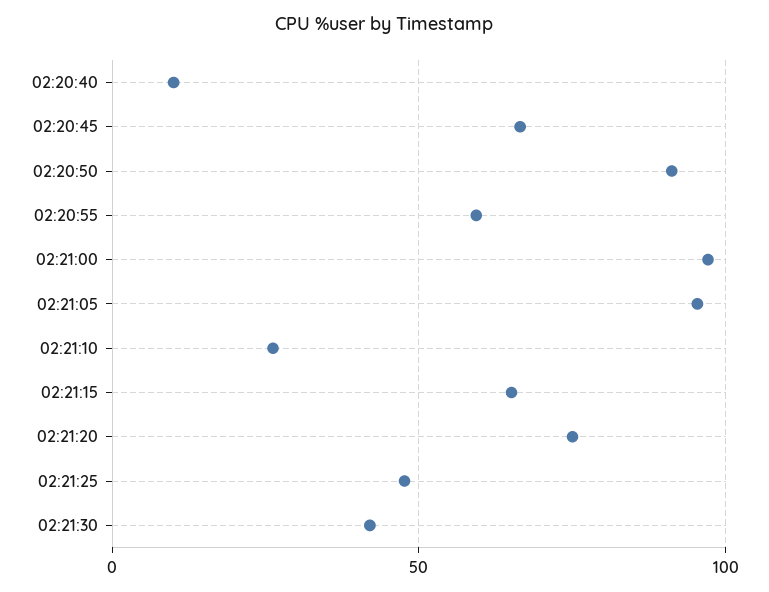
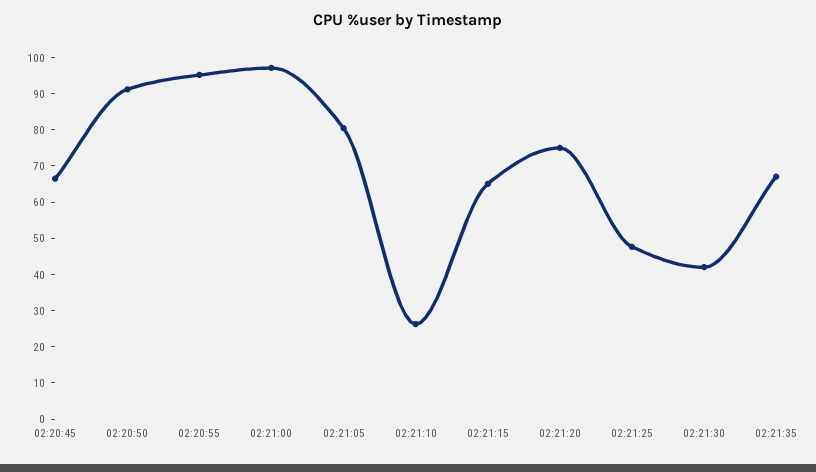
02:20:40: 10 -> none
02:20:55: 60 -> 95
02:21:05: 95 -> 80
02:21:35: none -> 67.5

